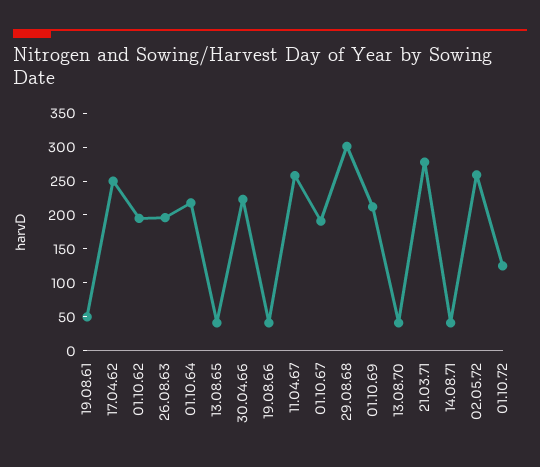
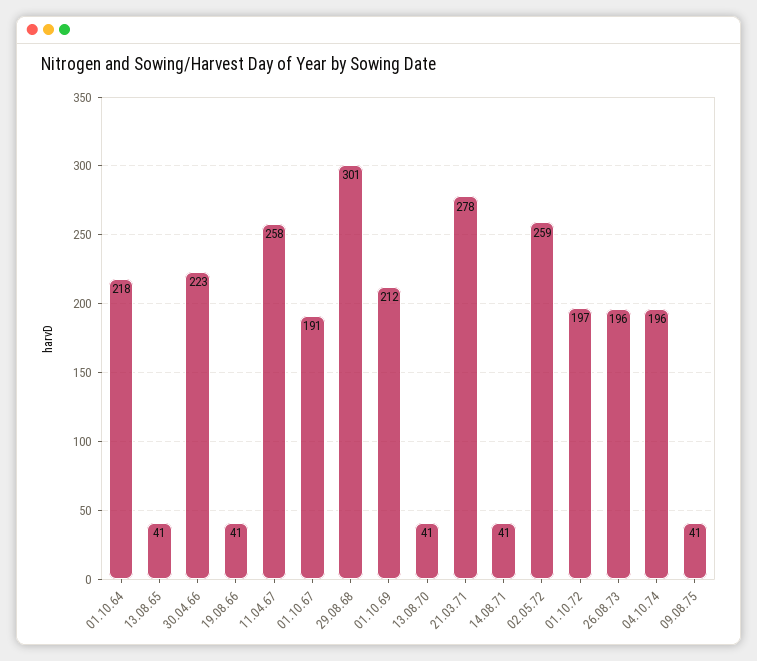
19.08.61: 50 -> none
17.04.62: 250 -> none
01.10.62: 200 -> none
26.08.63: 200 -> none
01.10.72: 125 -> 197
26.08.73: none -> 196
04.10.74: none -> 196
09.08.75: none -> 41

